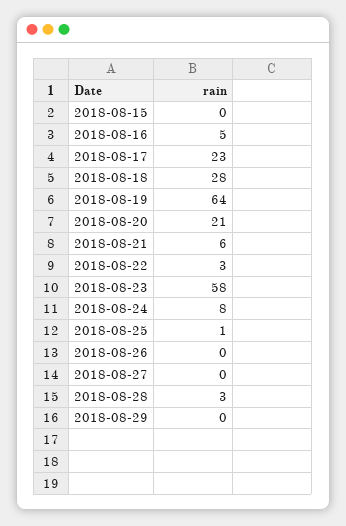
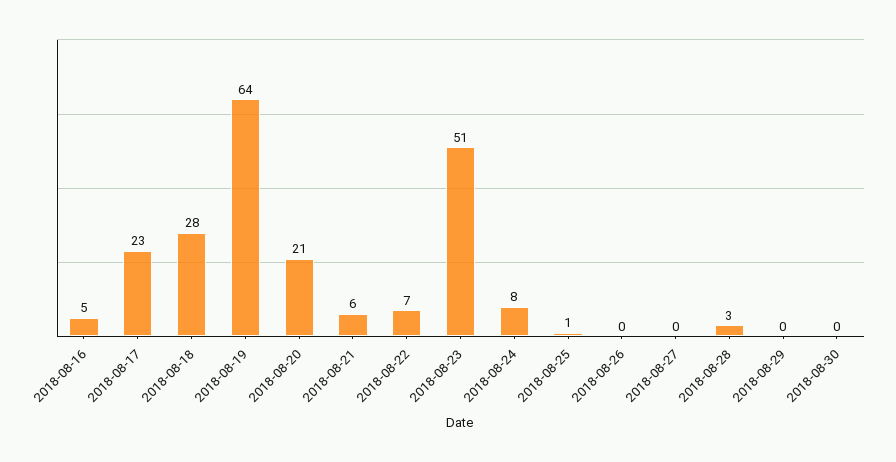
2018-08-15: 0 -> none
2018-08-22: 3 -> 7
2018-08-23: 58 -> 51
2018-08-30: none -> 0

